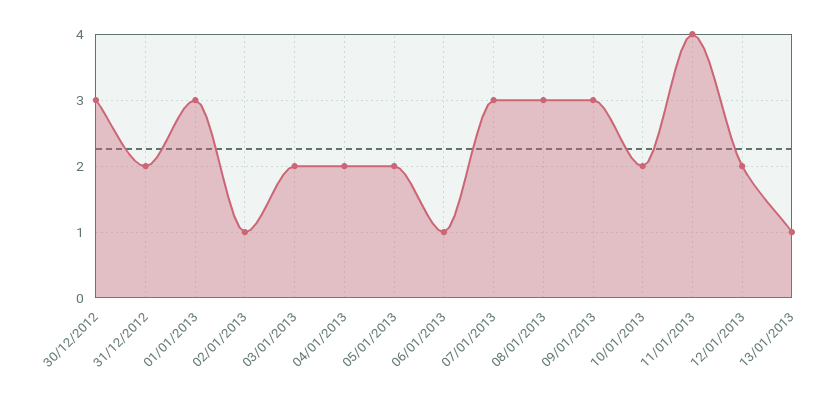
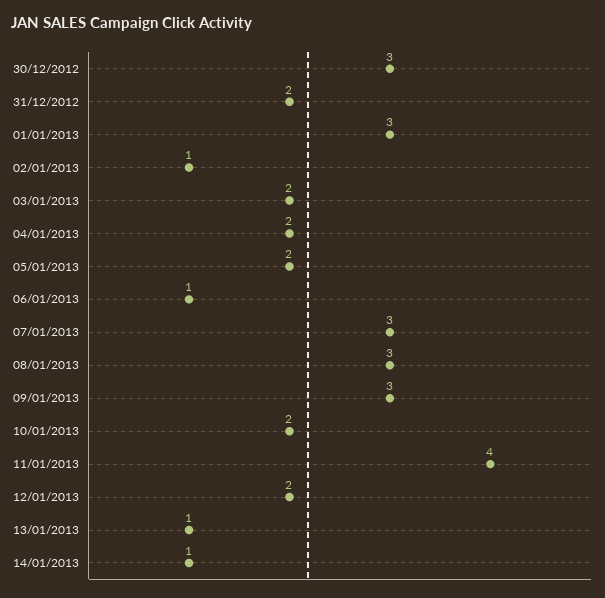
14/01/2013: none -> 1

